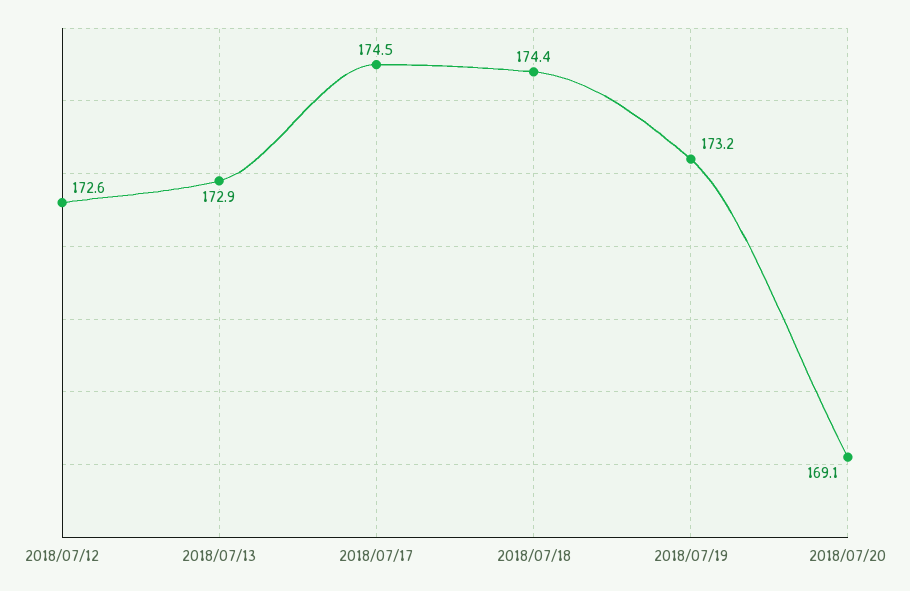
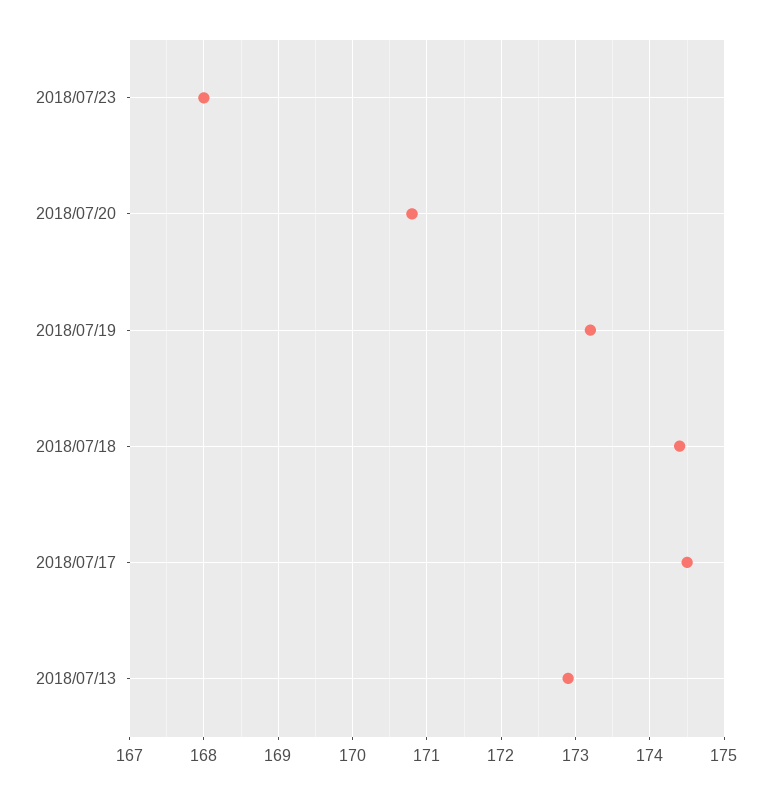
2018/07/12: 172.6 -> none
2018/07/20: 169.1 -> 170.8
2018/07/23: none -> 168

